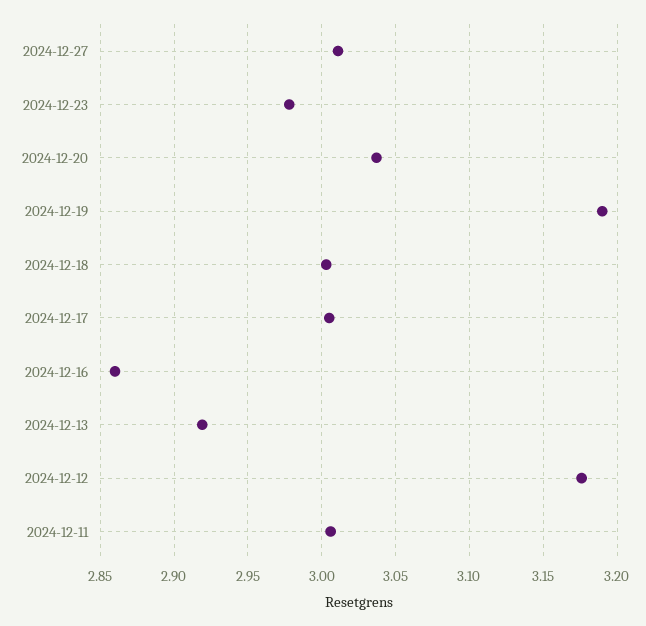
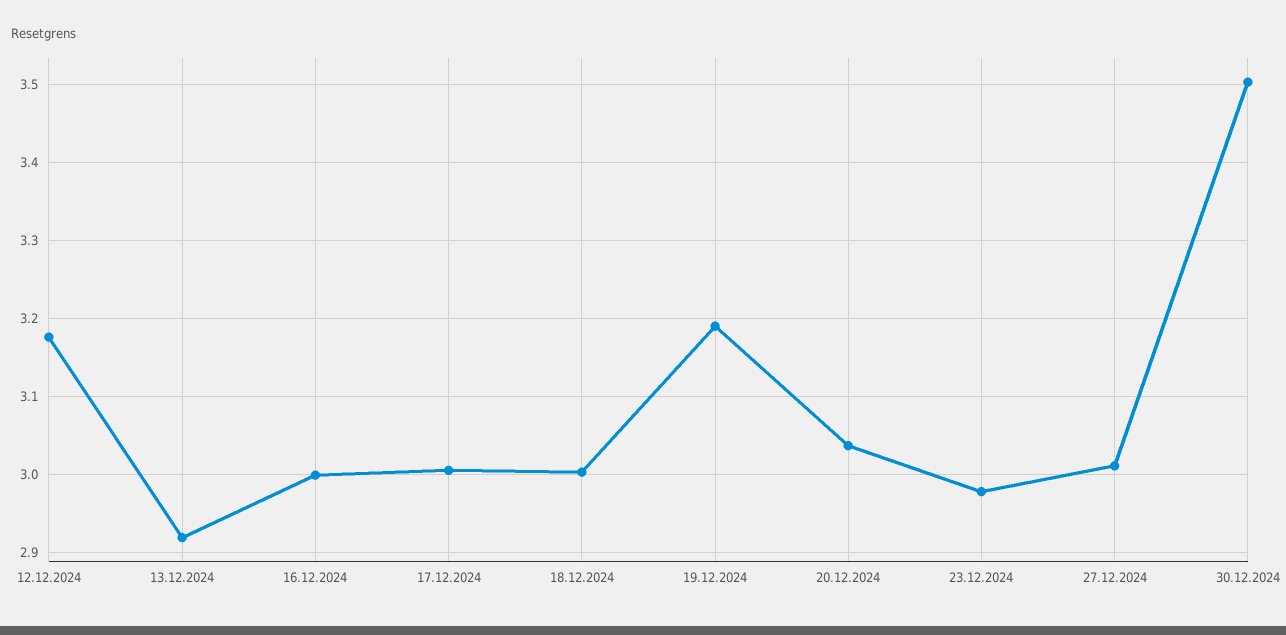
2024-12-16: 2.86 -> 3
2024-12-11: 3.005 -> none
30.12.2024: none -> 3.5

